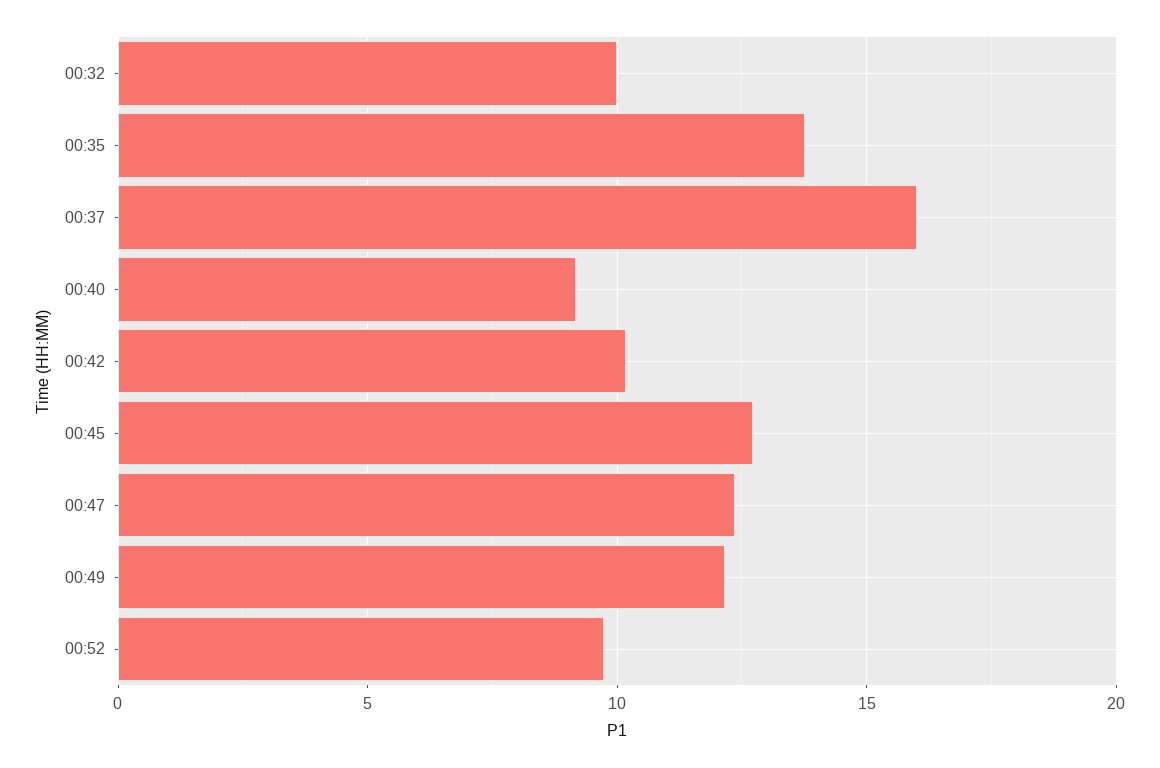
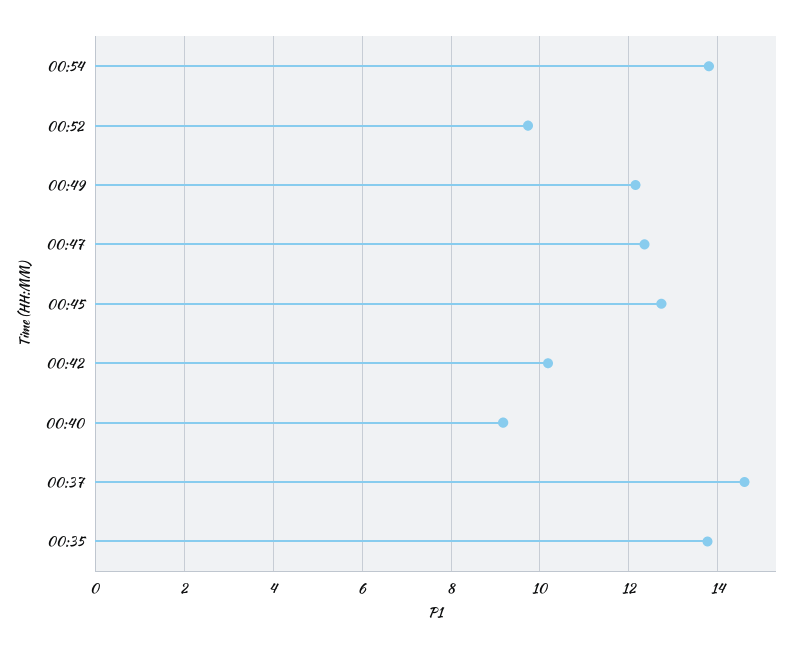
00:32: 10 -> none
00:37: 16 -> 14.6
00:54: none -> 13.8

